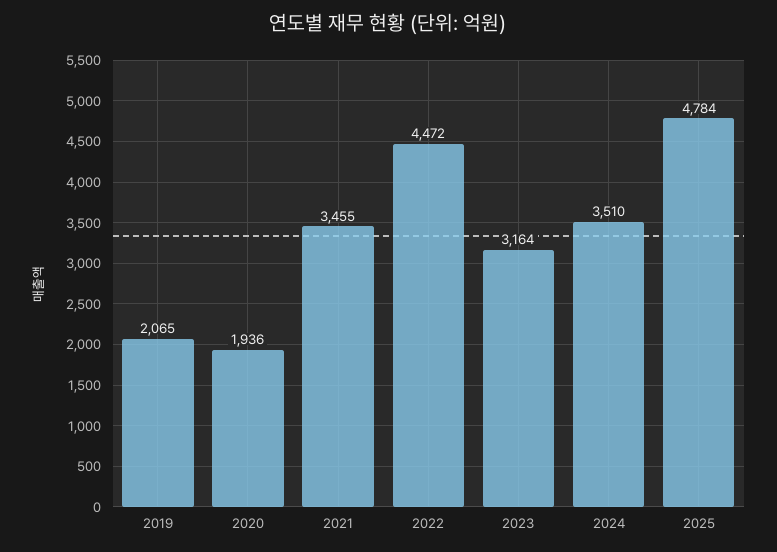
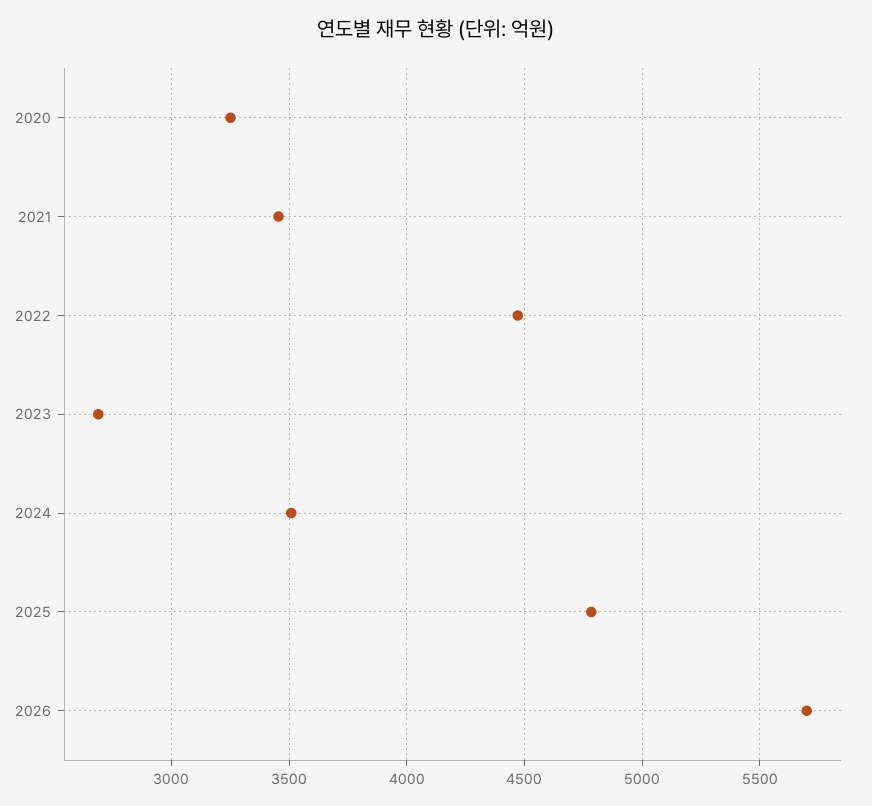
2019: 2065 -> none
2020: 1936 -> 3250
2023: 3164 -> 2700
2026: none -> 5700

